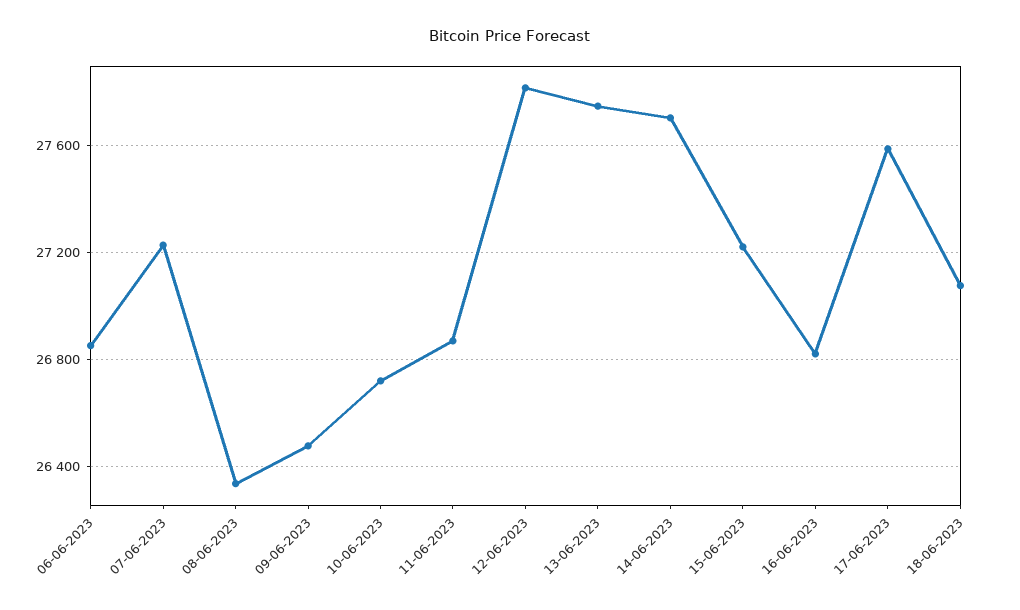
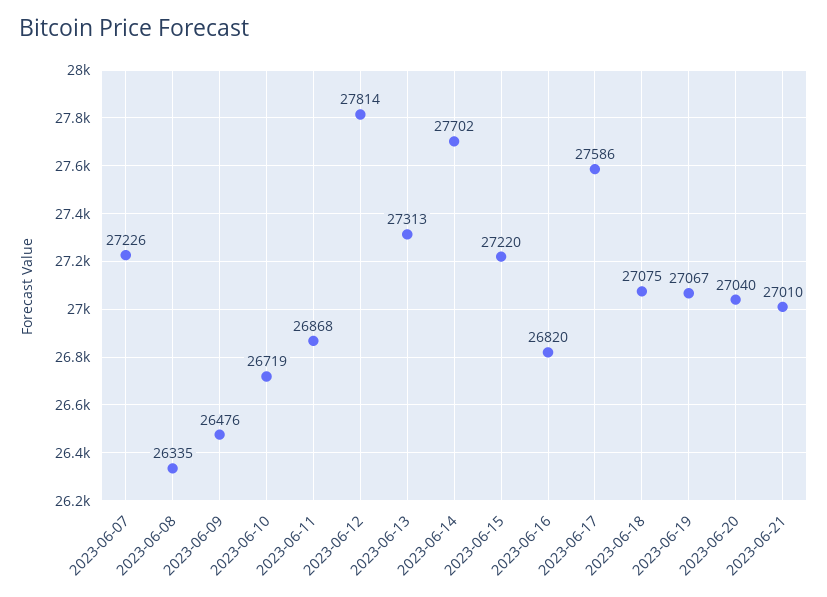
06-06-2023: 26850 -> none
13-06-2023: 27750 -> 27313
2023-06-19: none -> 27067
2023-06-20: none -> 27040
2023-06-21: none -> 27010

